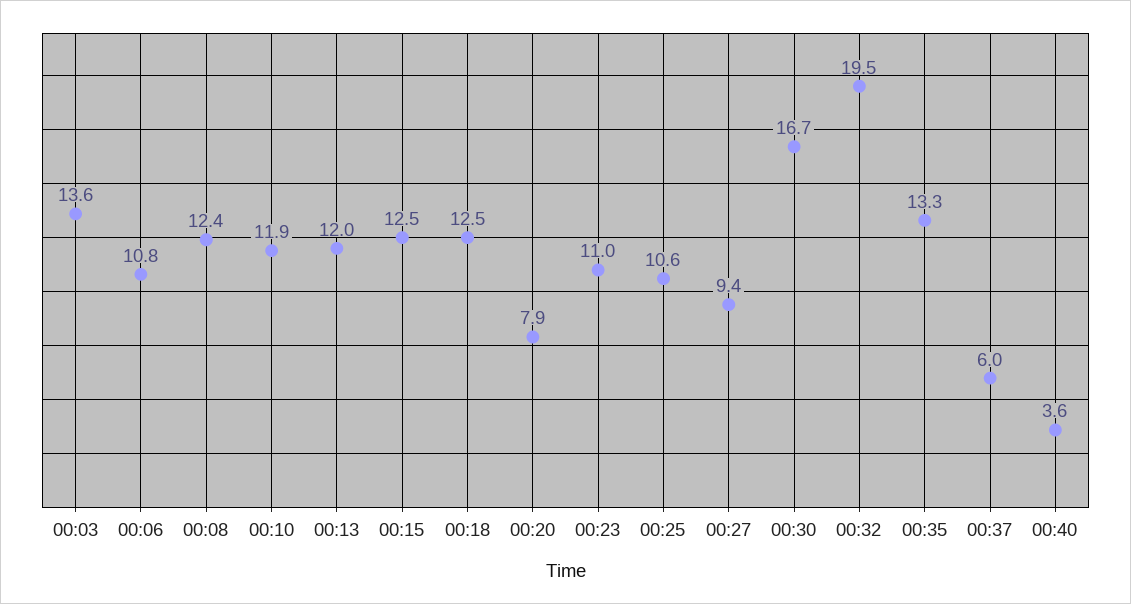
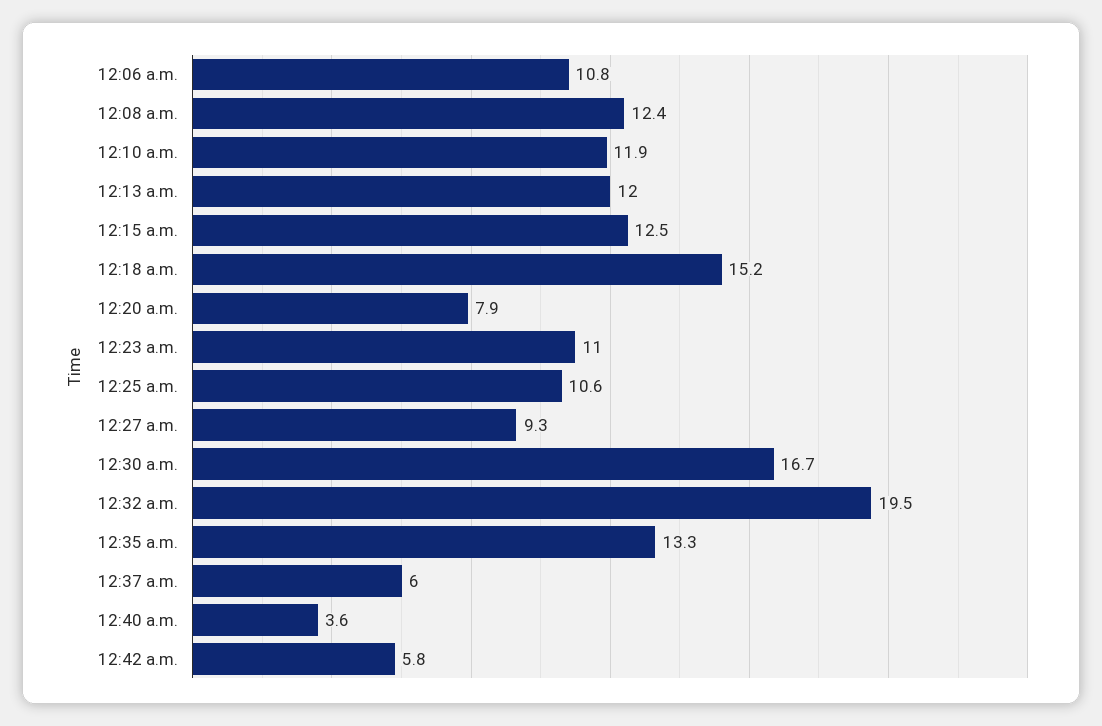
00:03: 13.6 -> none
00:18: 12.5 -> 15.2
00:27: 9.4 -> 9.3
12:42 a.m.: none -> 5.8

